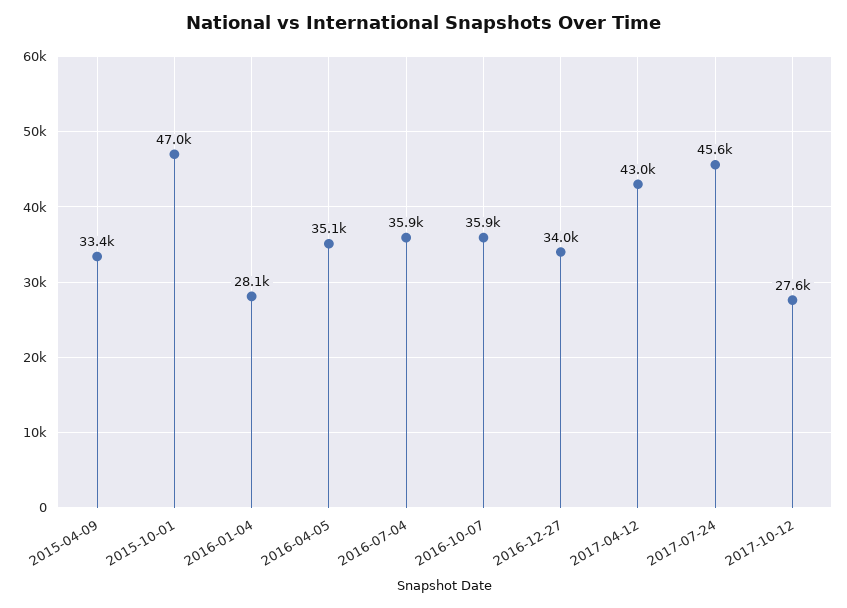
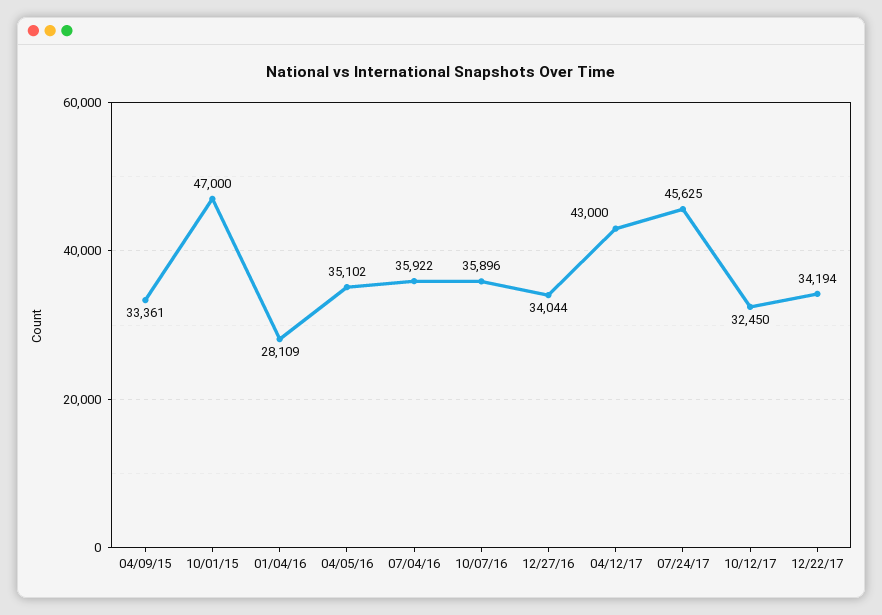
2017-10-12: 27600 -> 32450
12/22/17: none -> 34194

